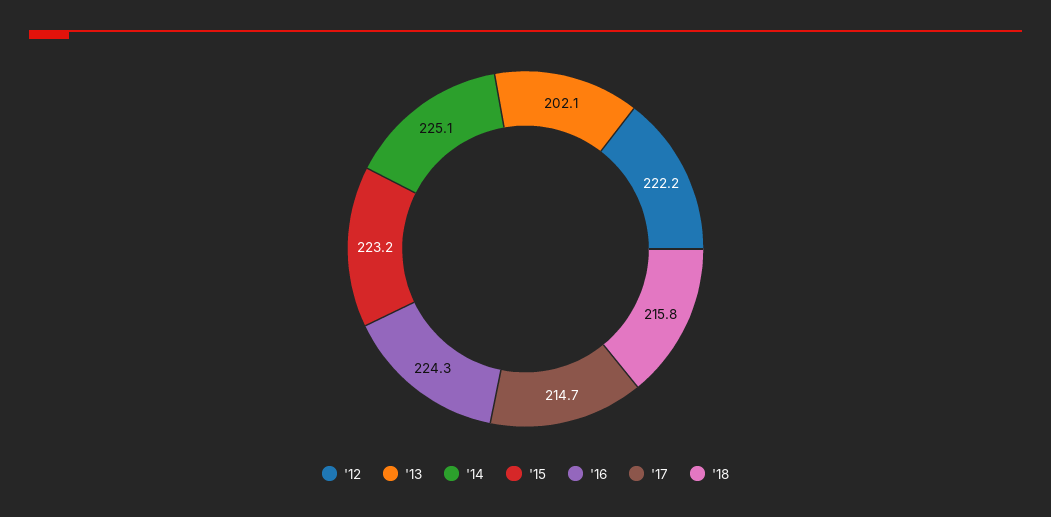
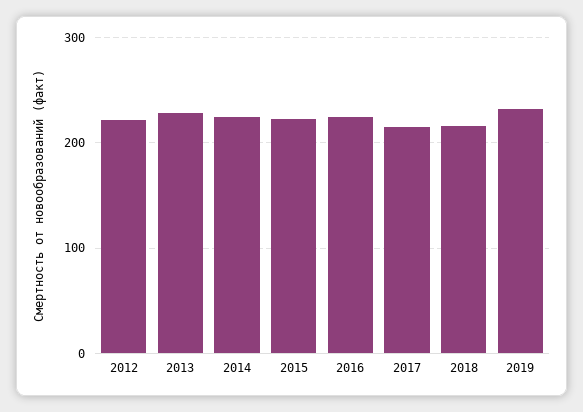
'13: 202.1 -> 230
2019: none -> 230

